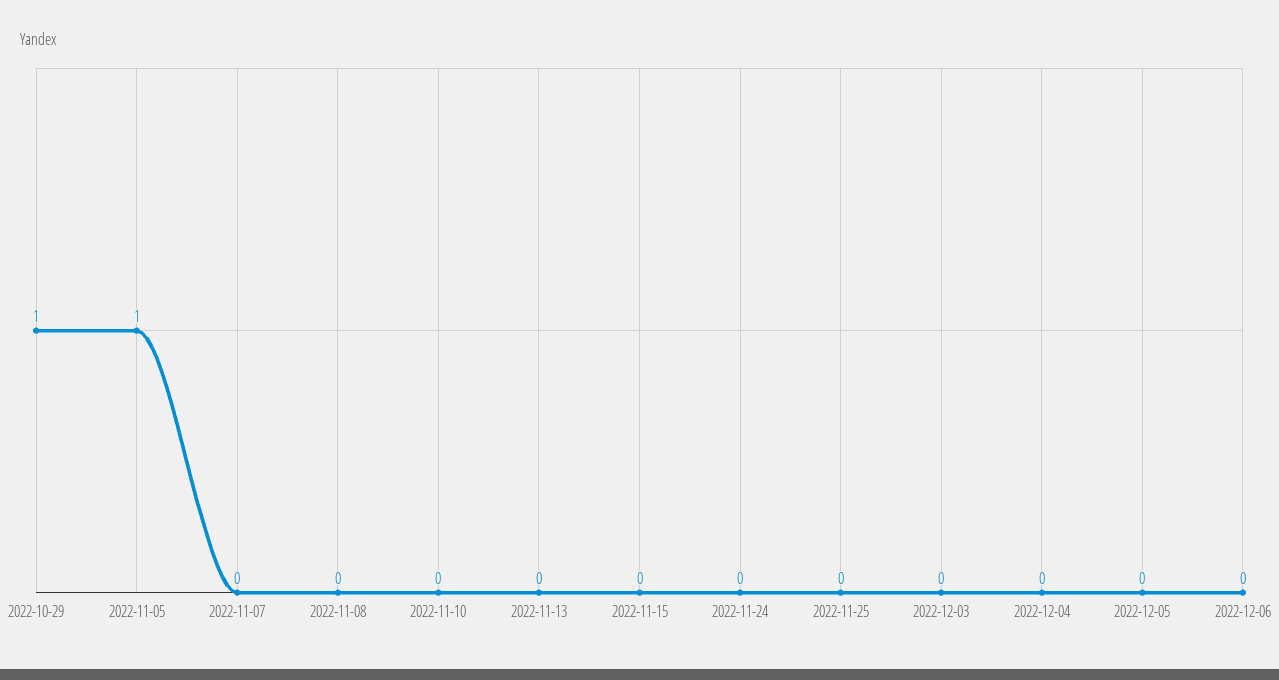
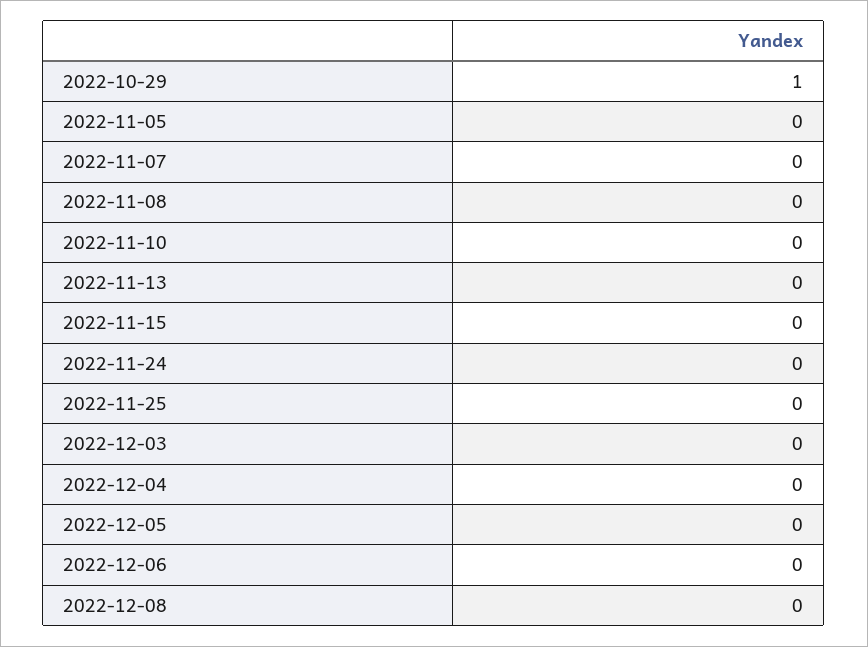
2022-11-05: 1 -> 0
2022-12-08: none -> 0

